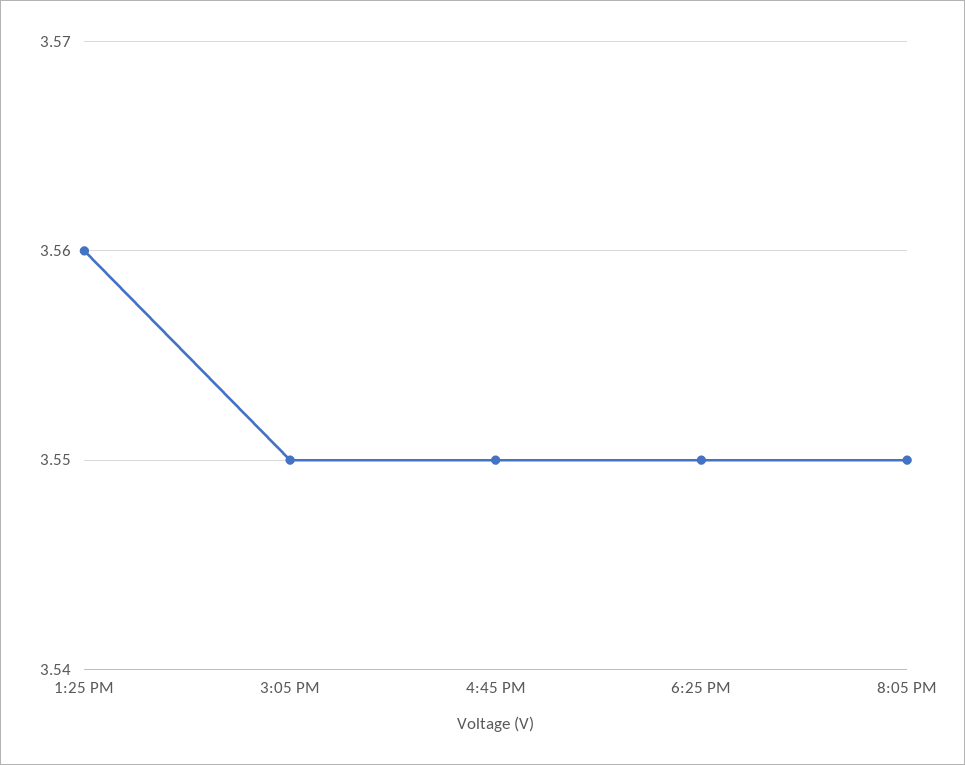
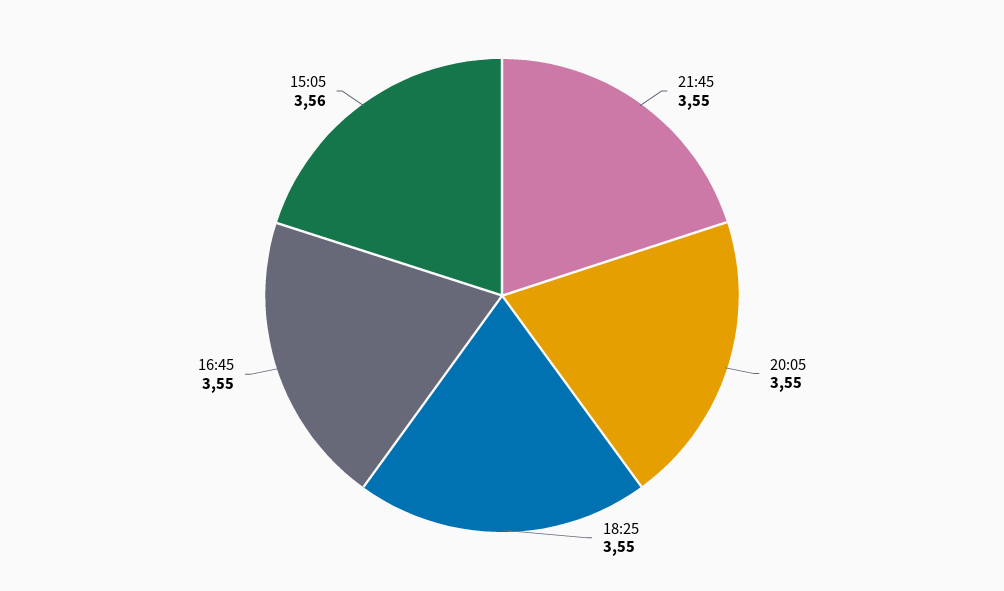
1:25 PM: 3.56 -> none
3:05 PM: 3.55 -> 3.56
21:45: none -> 3.55

